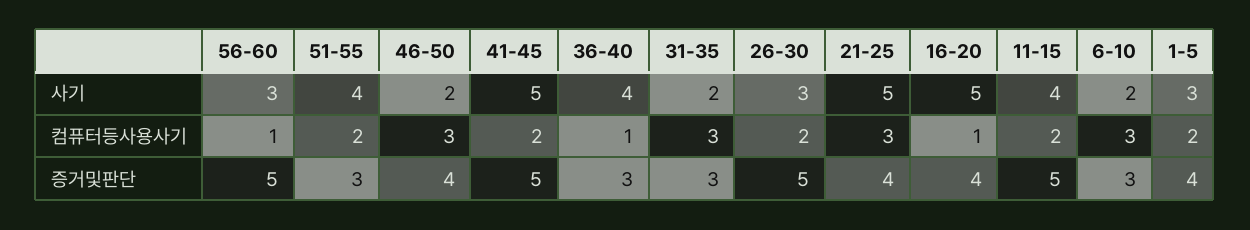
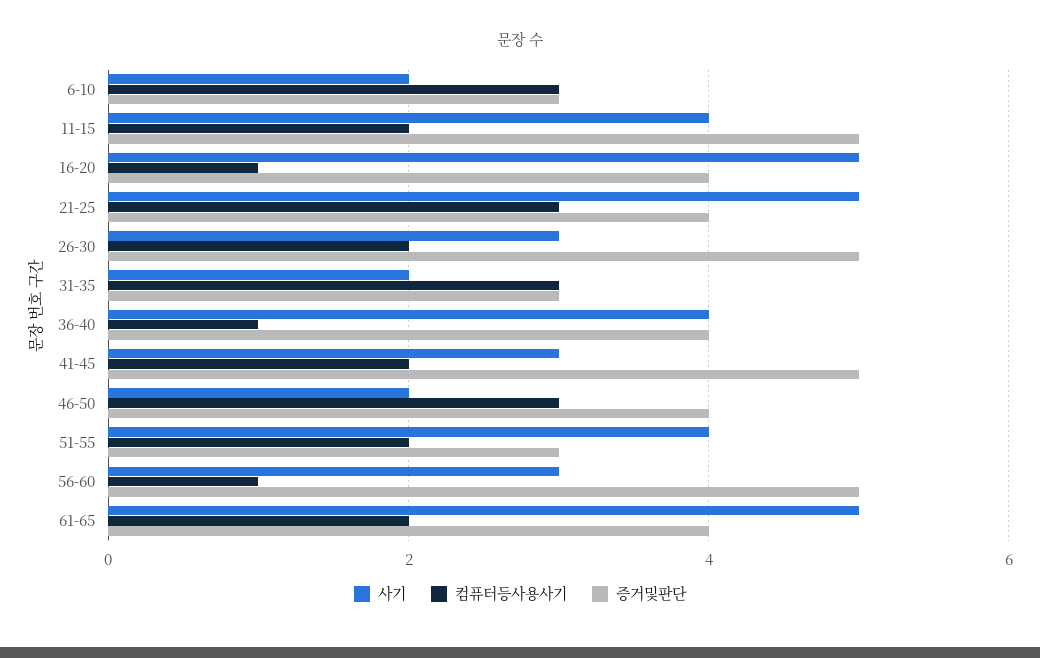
사기, 41-45: 5 -> 3
사기, 1-5: 3 -> none
컴퓨터등사용사기, 1-5: 2 -> none
증거및판단, 36-40: 3 -> 4
증거및판단, 1-5: 4 -> none
사기, 61-65: none -> 5
컴퓨터등사용사기, 61-65: none -> 2
증거및판단, 61-65: none -> 4

